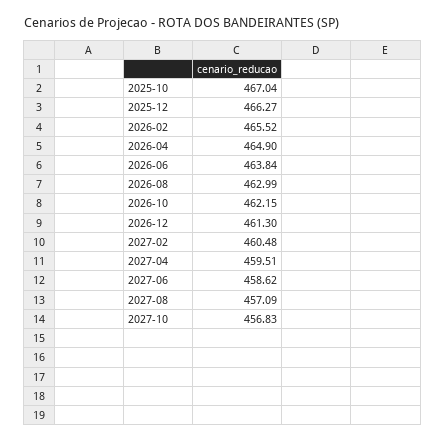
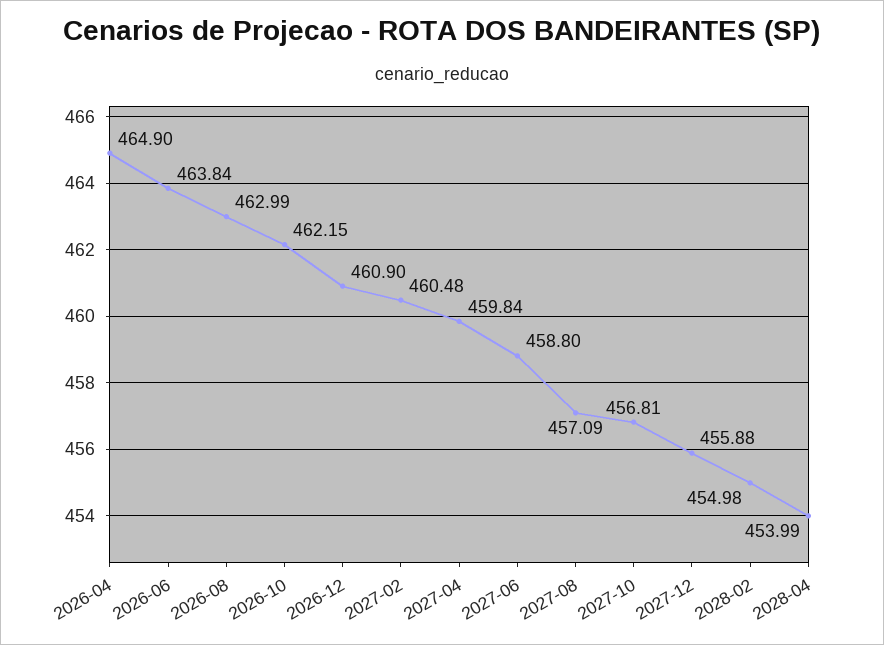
2025-10: 467.04 -> none
2025-12: 466.27 -> none
2026-02: 465.52 -> none
2026-12: 461.3 -> 460.9
2027-04: 459.51 -> 459.84
2027-06: 458.62 -> 458.8
2027-10: 456.83 -> 456.81
2027-12: none -> 455.88
2028-02: none -> 454.98
2028-04: none -> 453.99

